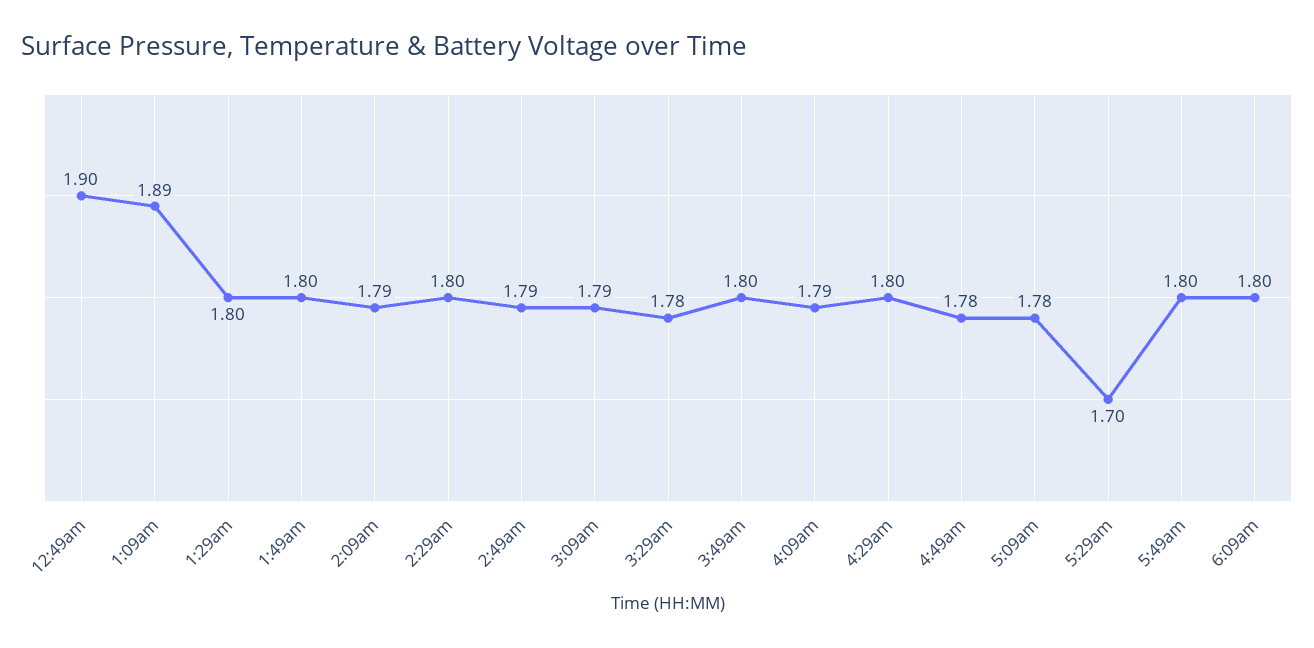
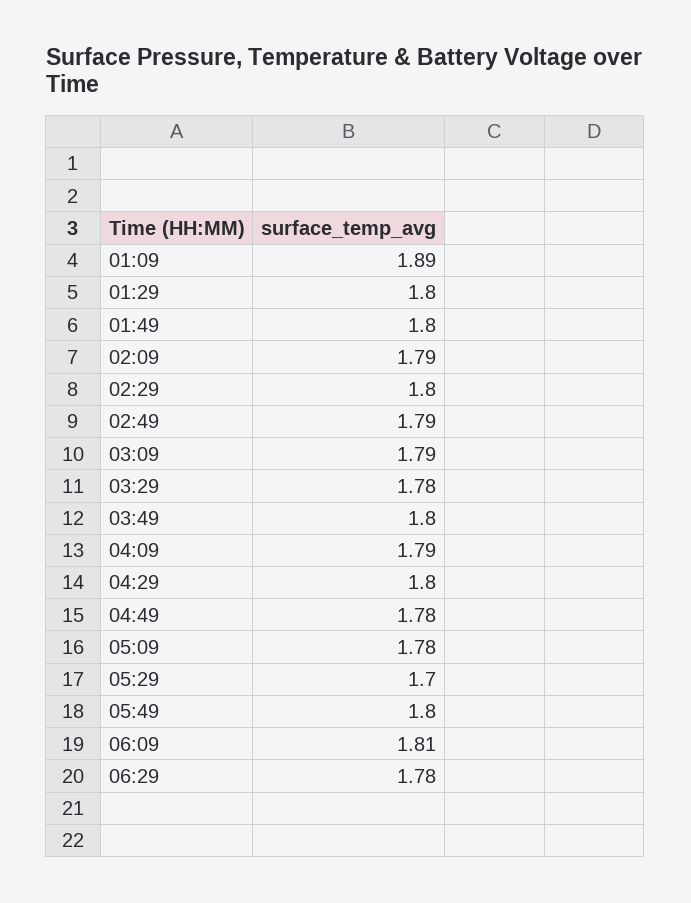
12:49am: 1.9 -> none
6:09am: 1.8 -> 1.81
06:29: none -> 1.78

